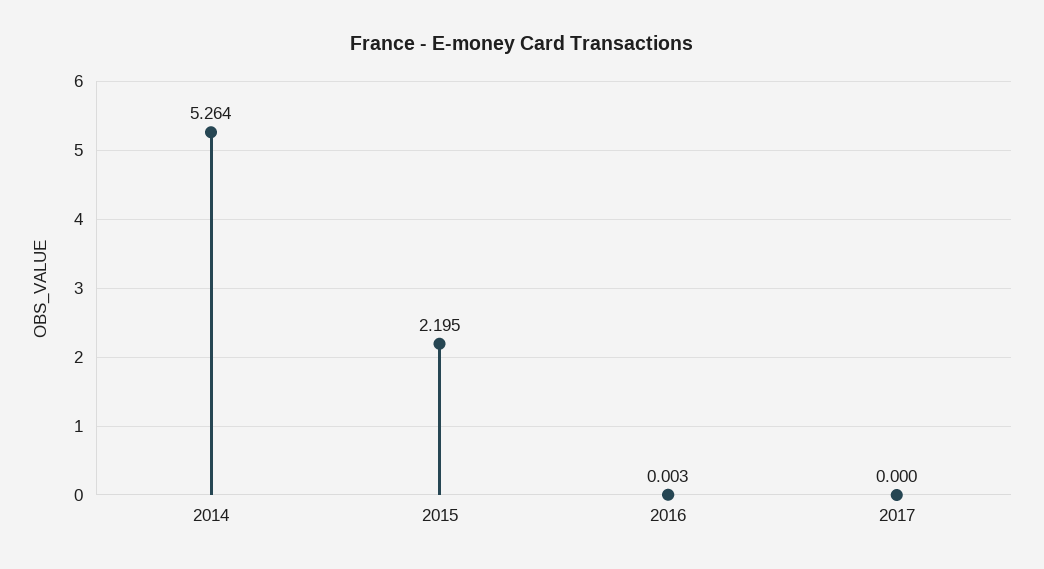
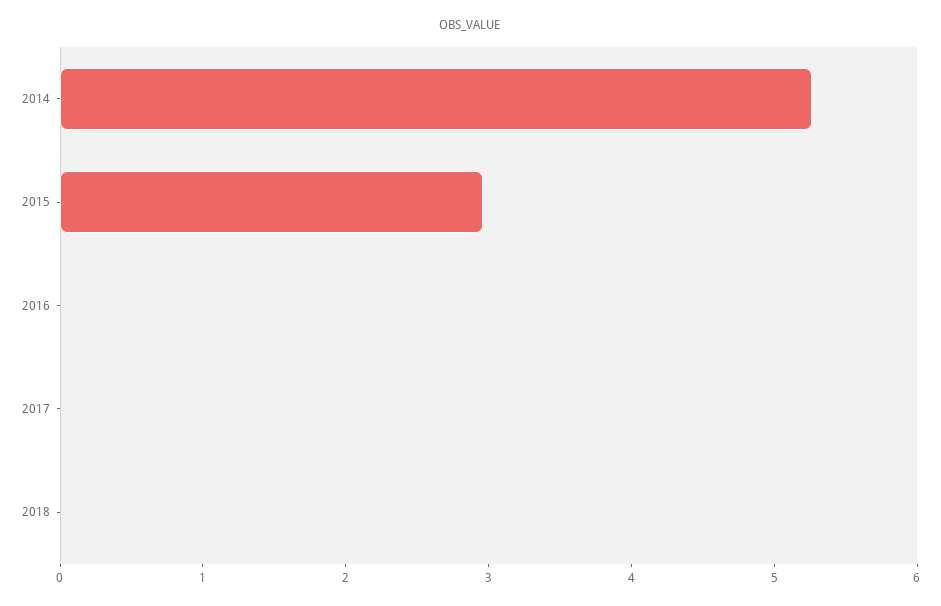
2015: 2.195 -> 3
2018: none -> 0

